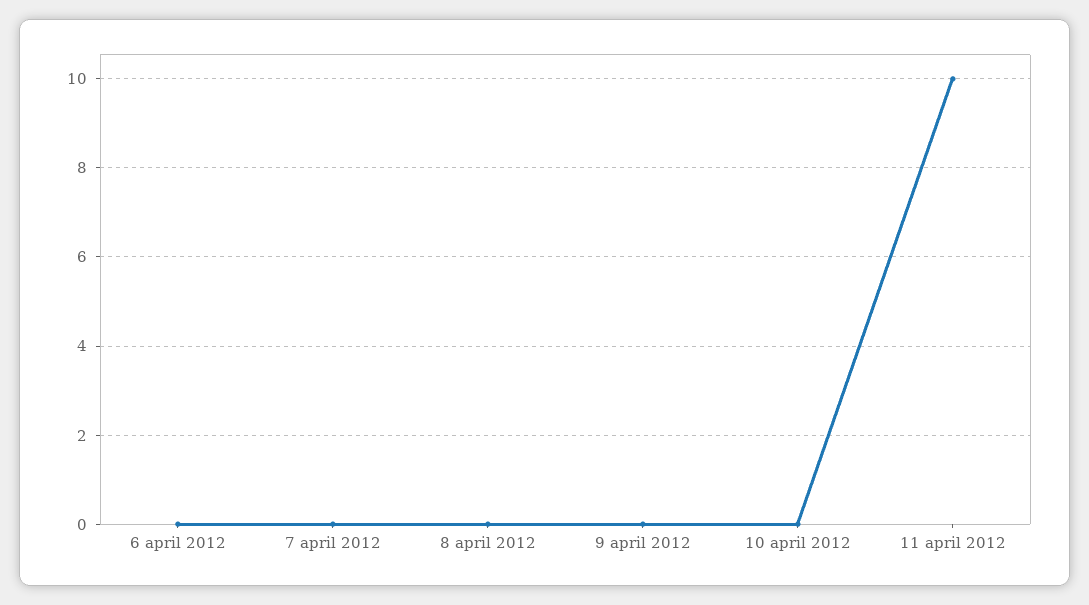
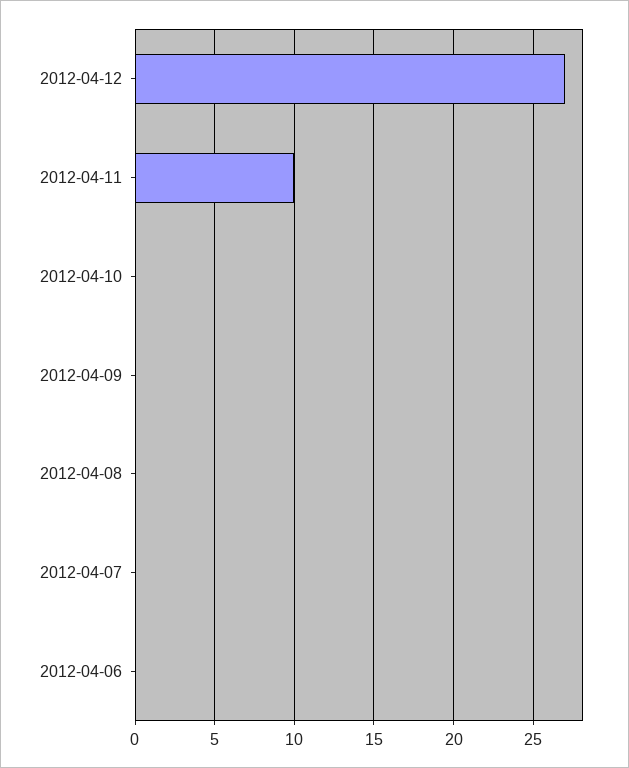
2012-04-12: none -> 27

